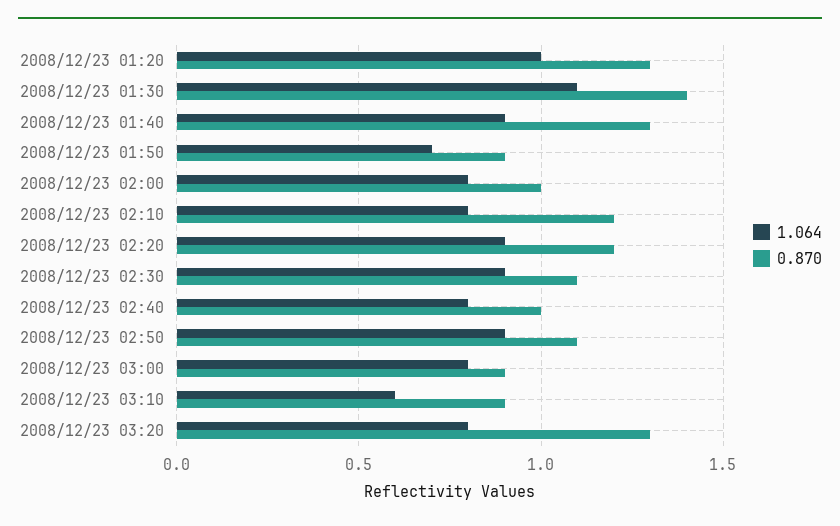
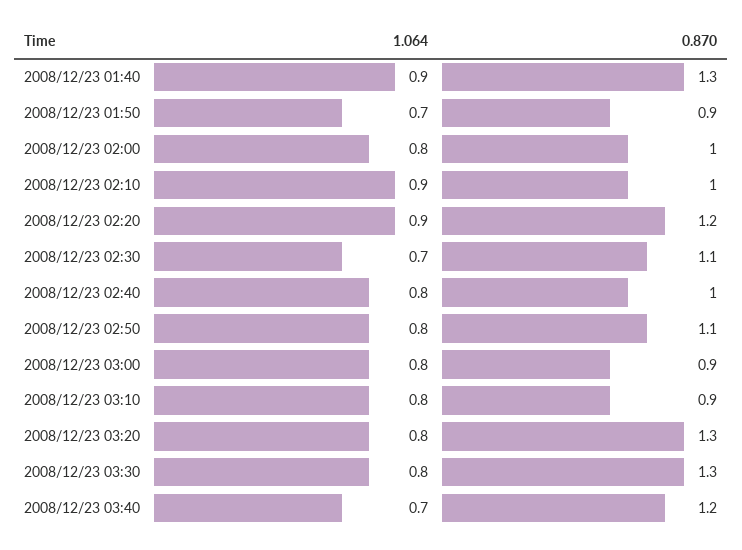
1.064, 2008/12/23 01:20: 1 -> none
0.870, 2008/12/23 01:20: 1.3 -> none
1.064, 2008/12/23 01:30: 1.1 -> none
0.870, 2008/12/23 01:30: 1.4 -> none
1.064, 2008/12/23 02:10: 0.8 -> 0.9
0.870, 2008/12/23 02:10: 1.2 -> 1
1.064, 2008/12/23 02:30: 0.9 -> 0.7
1.064, 2008/12/23 02:50: 0.9 -> 0.8
1.064, 2008/12/23 03:10: 0.6 -> 0.8
1.064, 2008/12/23 03:30: none -> 0.8
0.870, 2008/12/23 03:30: none -> 1.3
1.064, 2008/12/23 03:40: none -> 0.7
0.870, 2008/12/23 03:40: none -> 1.2

